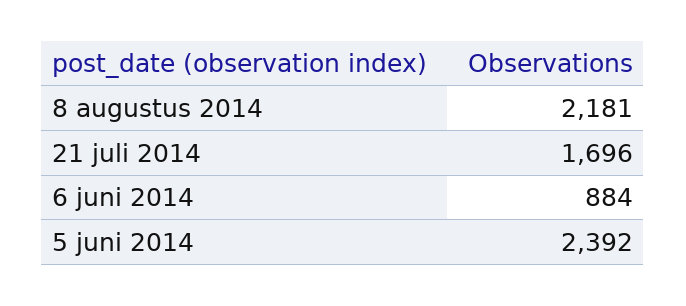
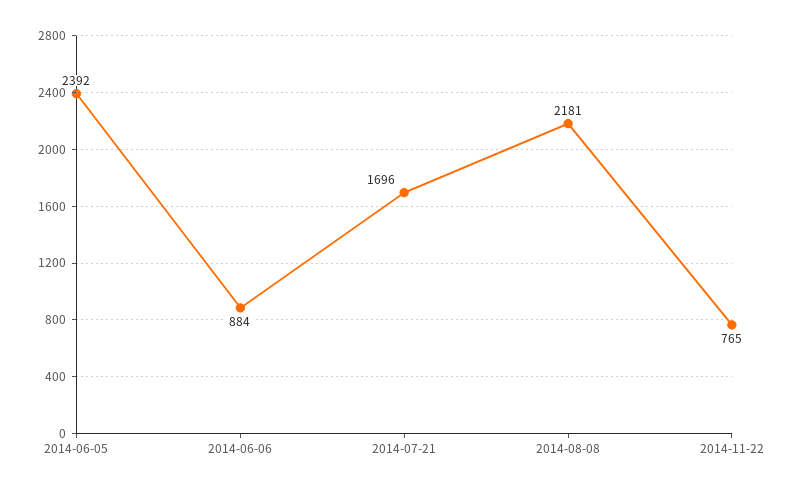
2014-11-22: none -> 765

